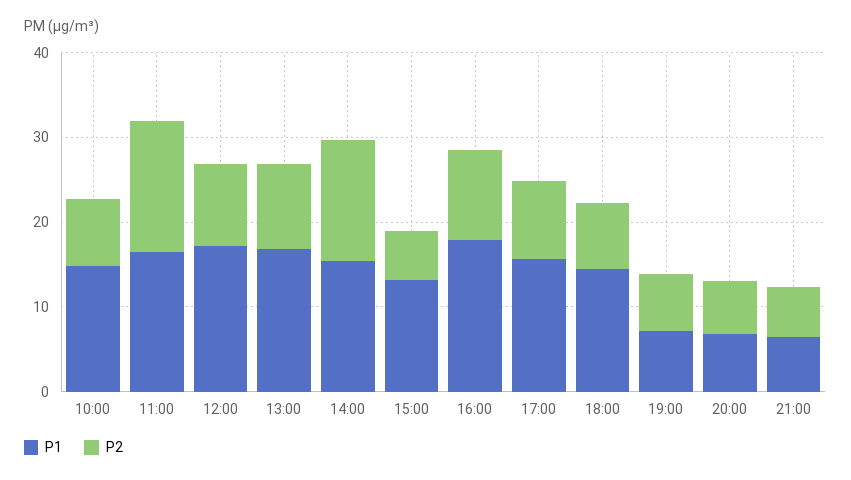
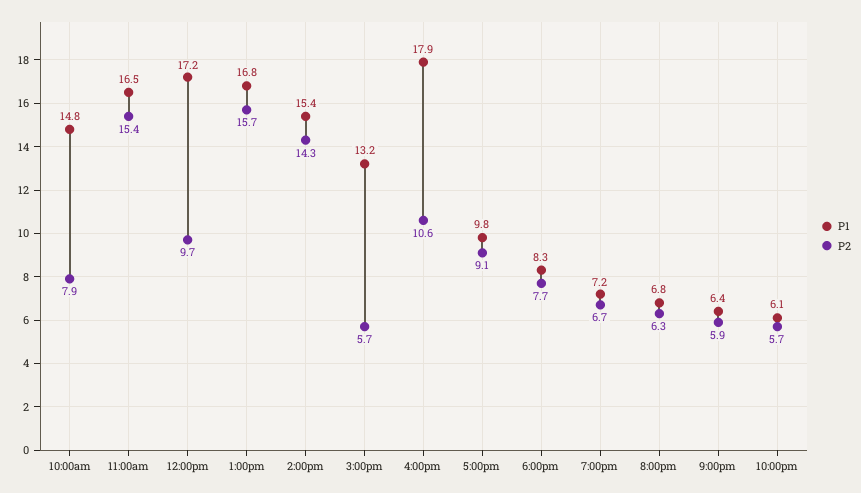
P2, 13:00: 10 -> 15.7
P1, 17:00: 16 -> 9.8
P1, 18:00: 14 -> 8.3
P1, 10:00pm: none -> 6.1
P2, 10:00pm: none -> 5.7

